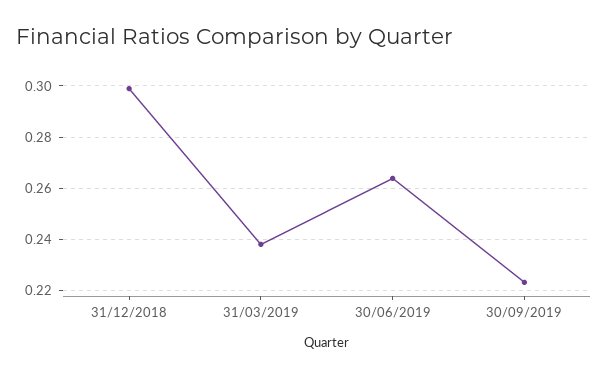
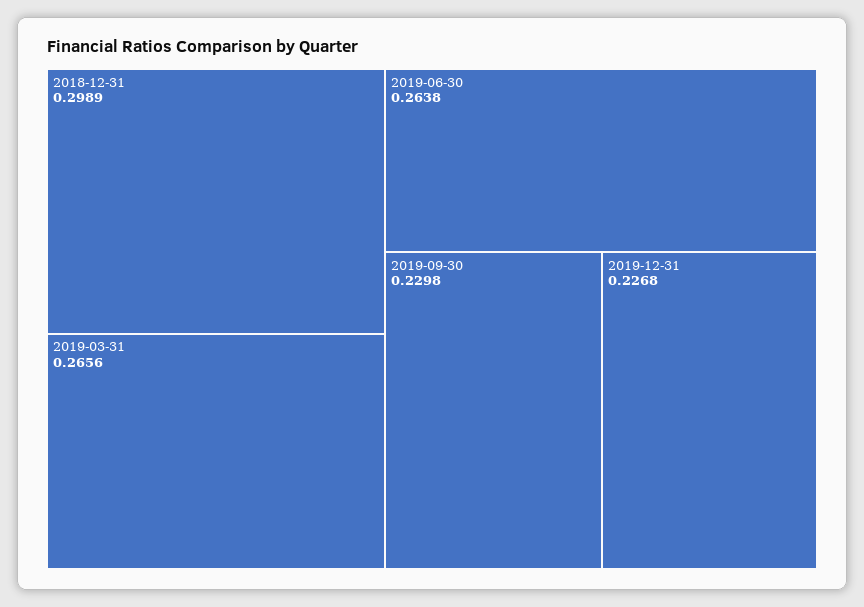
31/03/2019: 0.2375 -> 0.2656
30/09/2019: 0.2225 -> 0.2298
2019-12-31: none -> 0.2268

